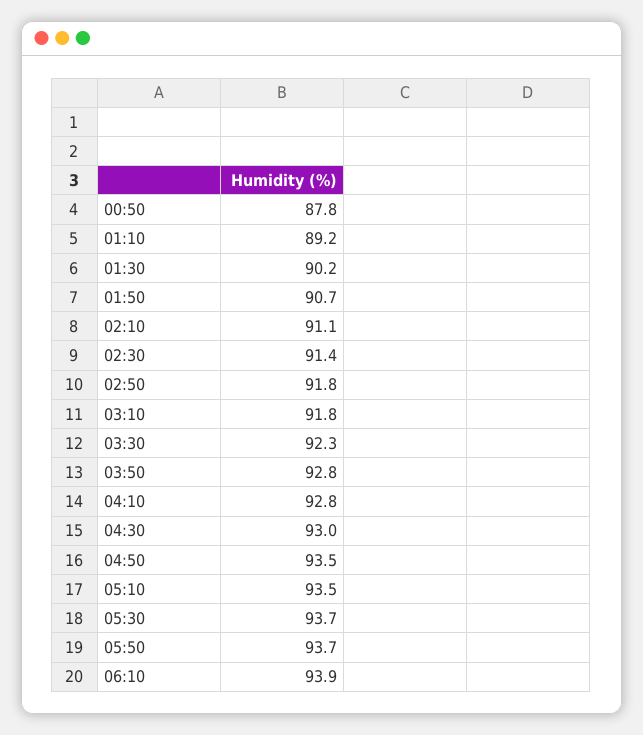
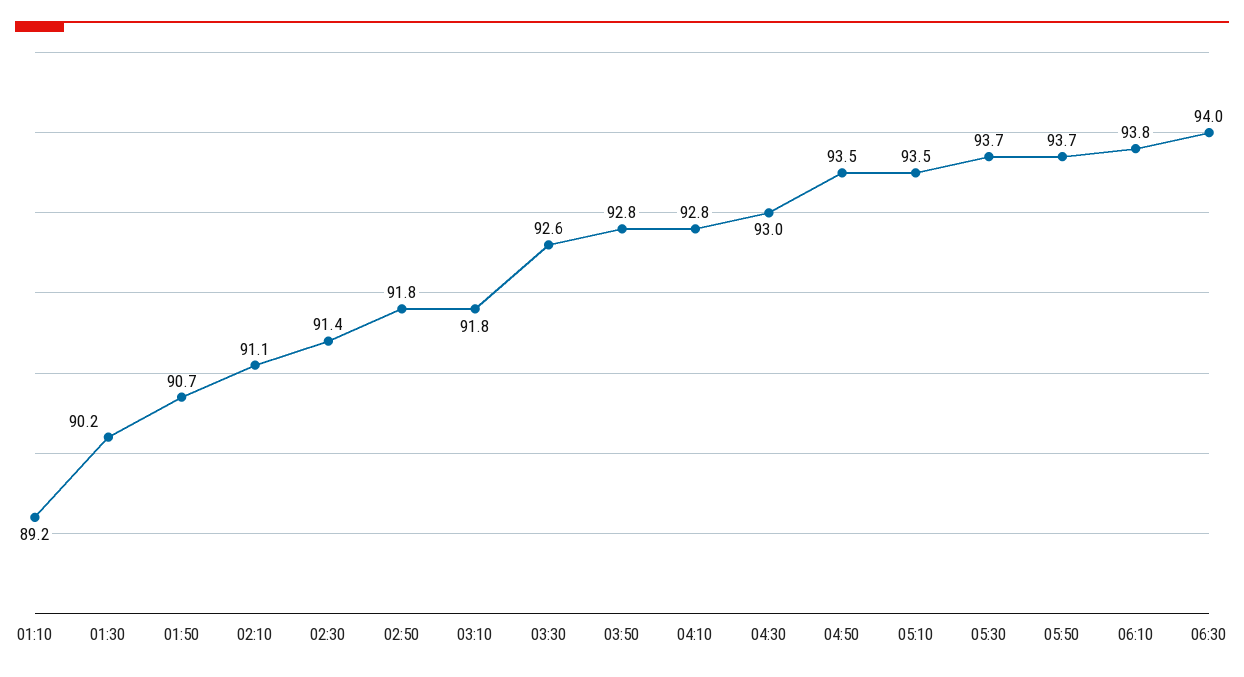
00:50: 87.8 -> none
03:30: 92.3 -> 92.6
06:10: 93.9 -> 93.8
06:30: none -> 94

